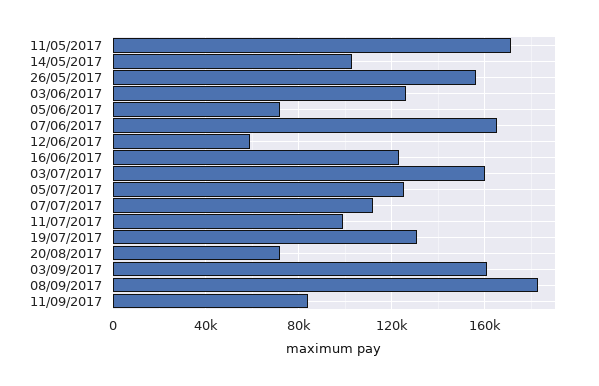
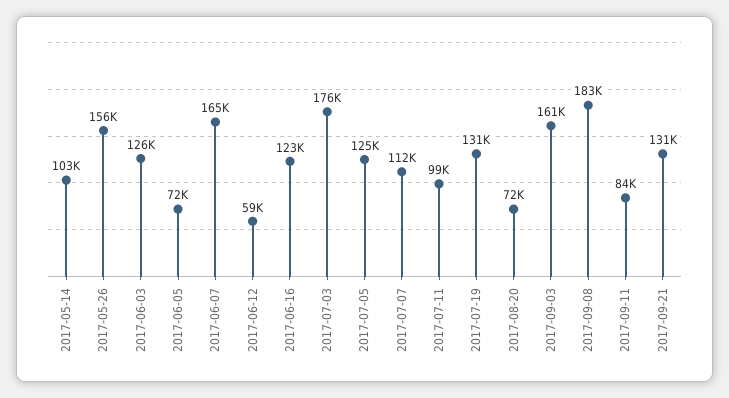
11/05/2017: 170000 -> none
03/07/2017: 160000 -> 176000
2017-09-21: none -> 131000

